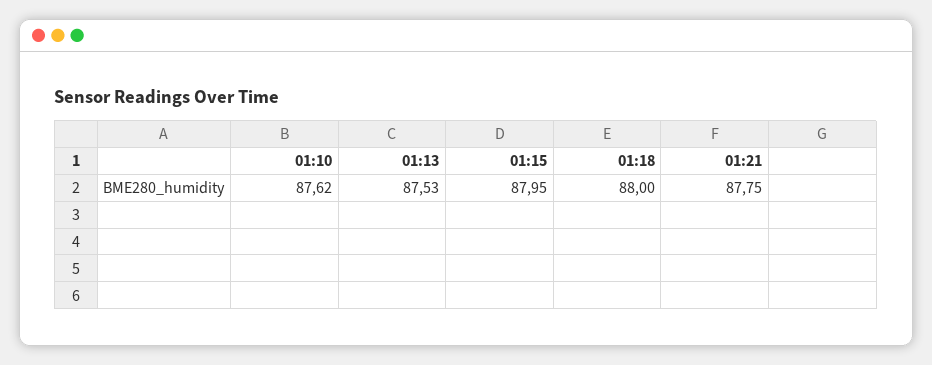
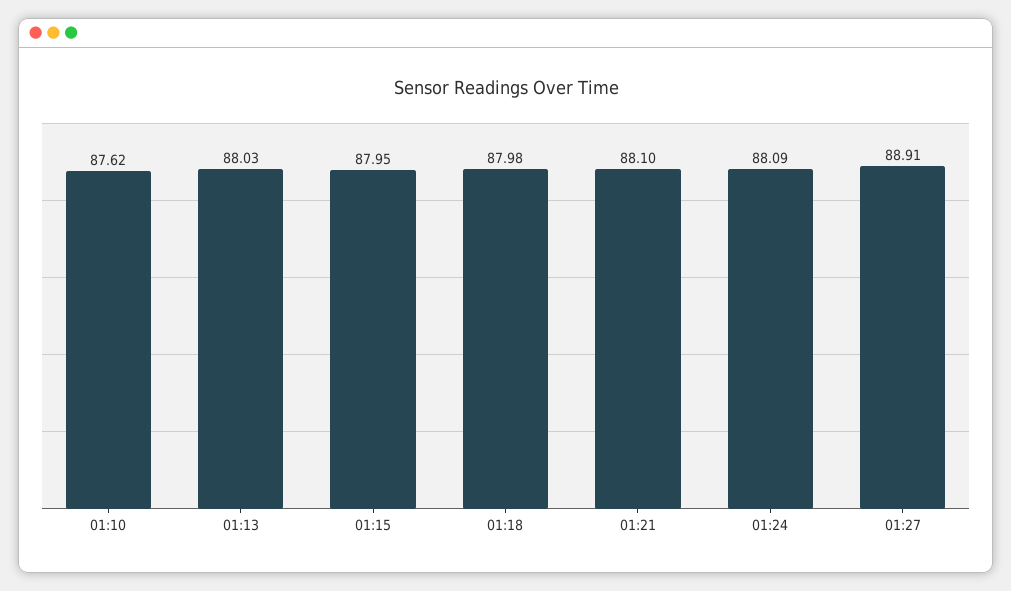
01:13: 87.53 -> 88.03
01:18: 88 -> 87.98
01:21: 87.75 -> 88.1
01:24: none -> 88.09
01:27: none -> 88.91

